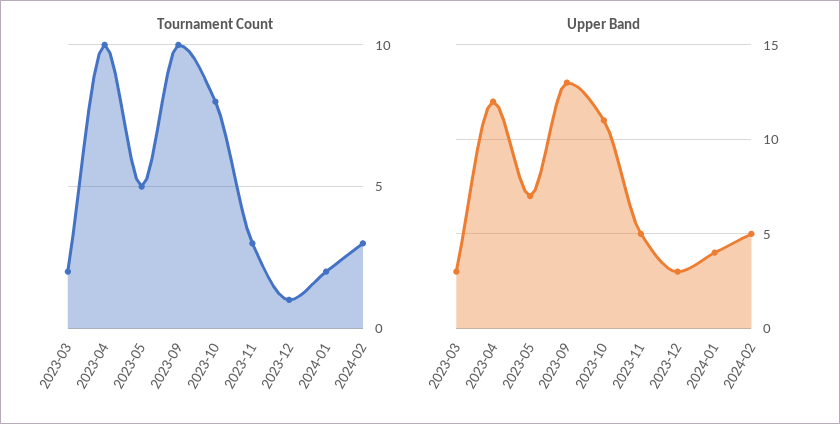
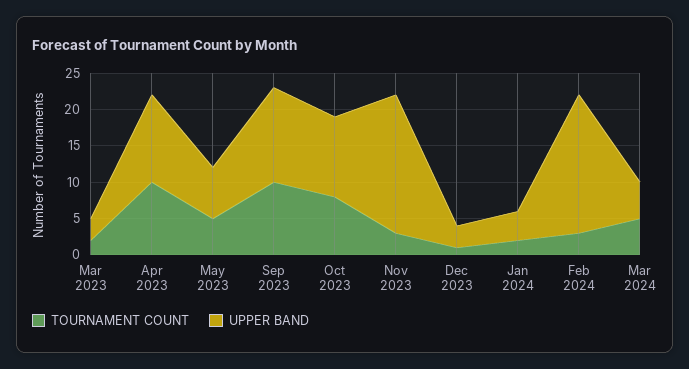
Upper Band, 2023-11: 5 -> 20
Upper Band, 2024-02: 5 -> 20
Tournament Count, Mar 2024: none -> 5
Upper Band, Mar 2024: none -> 5

